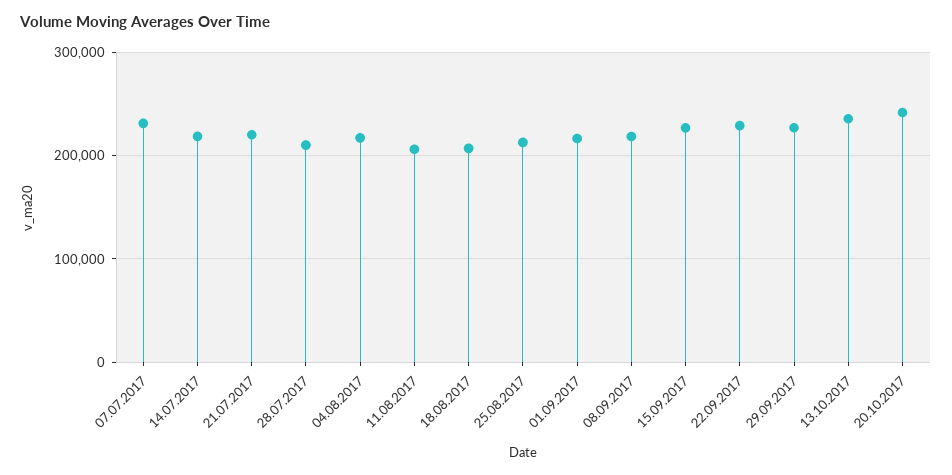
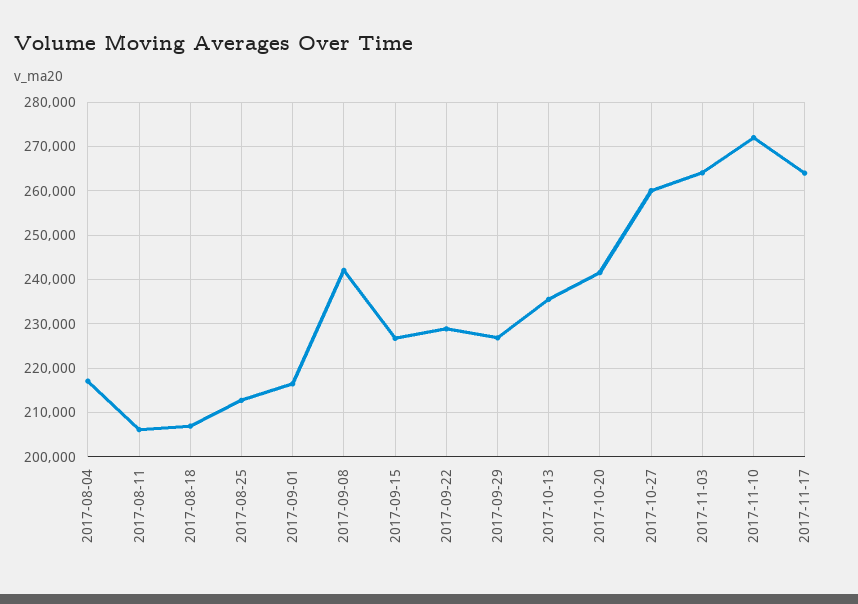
07.07.2017: 230000 -> none
14.07.2017: 220000 -> none
21.07.2017: 220000 -> none
28.07.2017: 210000 -> none
08.09.2017: 220000 -> 242000
2017-10-27: none -> 260000
2017-11-03: none -> 264000
2017-11-10: none -> 272000
2017-11-17: none -> 264000

